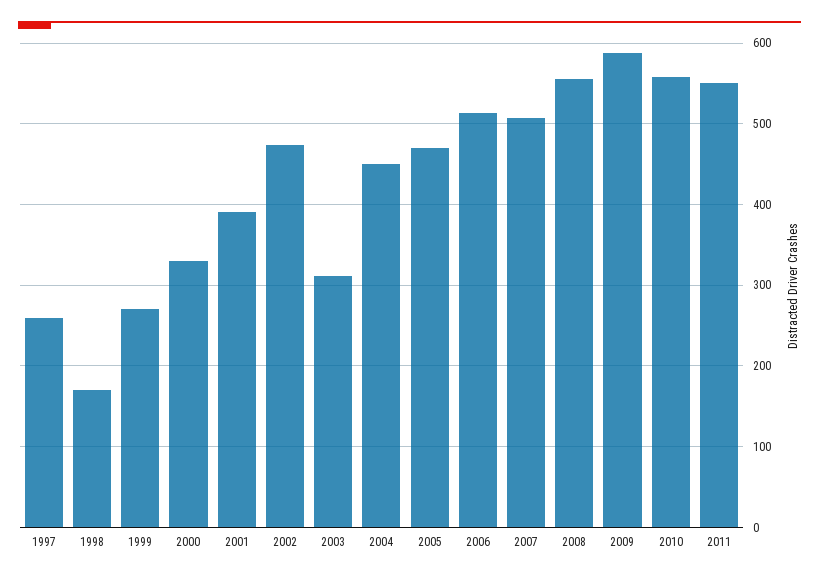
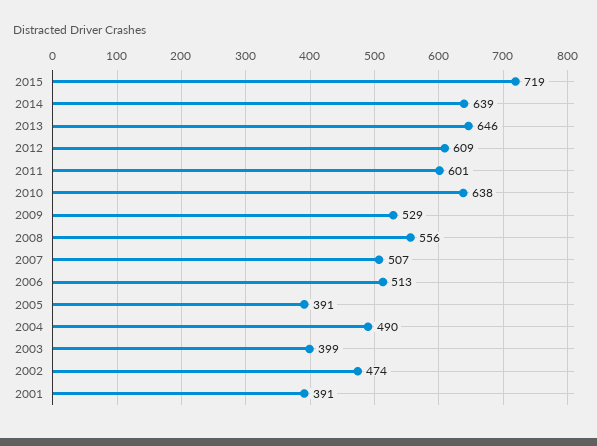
1997: 260 -> none
1998: 170 -> none
1999: 270 -> none
2000: 330 -> none
2003: 310 -> 399
2004: 450 -> 490
2005: 470 -> 391
2009: 590 -> 529
2010: 560 -> 638
2011: 550 -> 601
2015: none -> 719
2014: none -> 639
2013: none -> 646
2012: none -> 609

